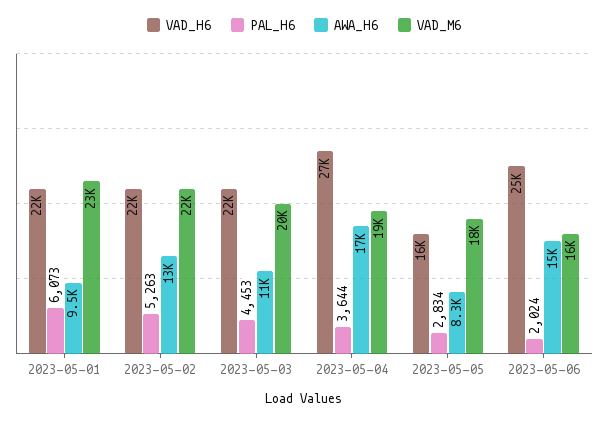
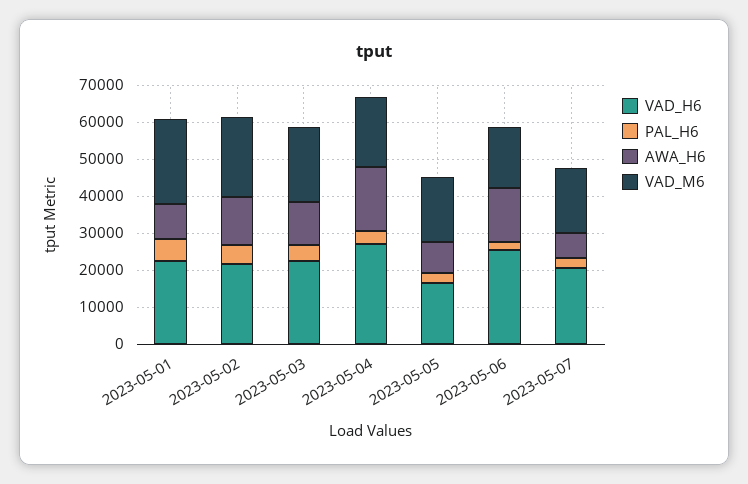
VAD_H6, 2023-05-07: none -> 20000
PAL_H6, 2023-05-07: none -> 2500
AWA_H6, 2023-05-07: none -> 7500
VAD_M6, 2023-05-07: none -> 17500

